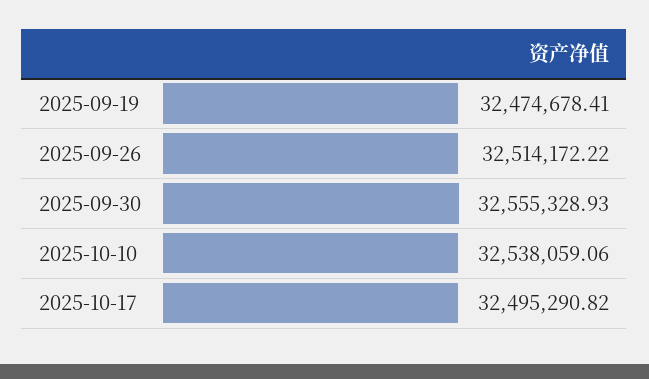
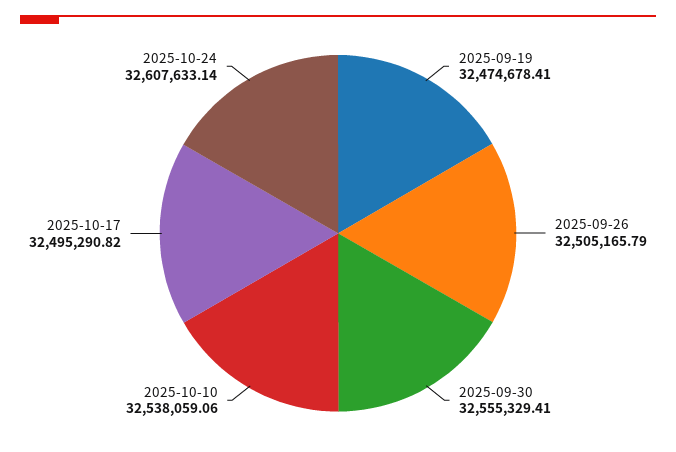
2025-09-26: 32514172.22 -> 32505165.79
2025-09-30: 32555328.93 -> 32555329.41
2025-10-24: none -> 32607633.14

